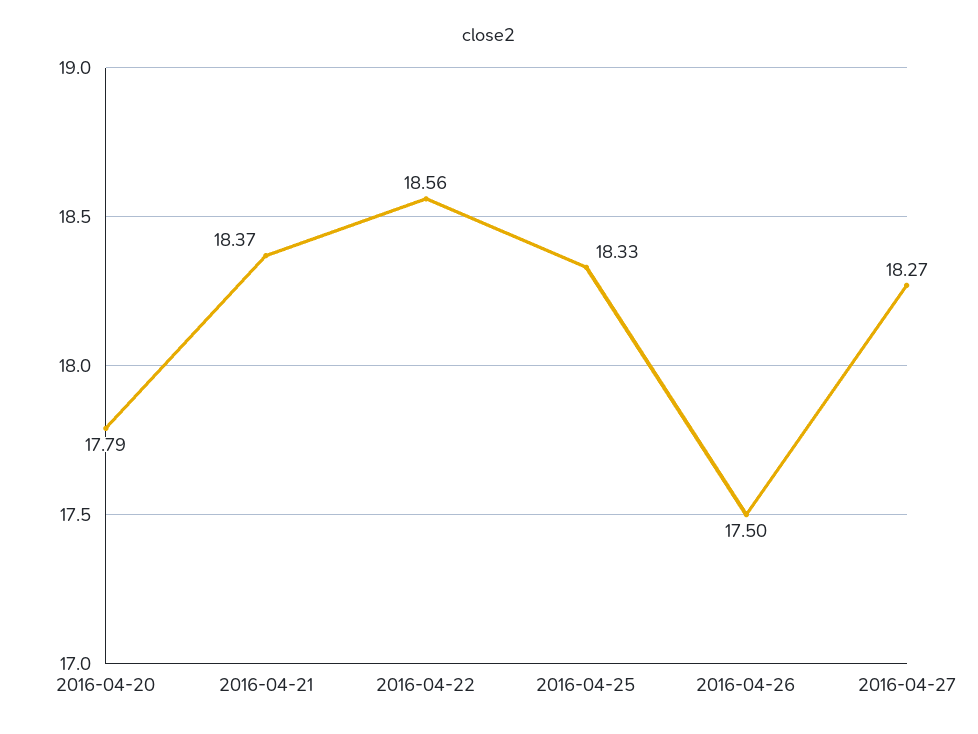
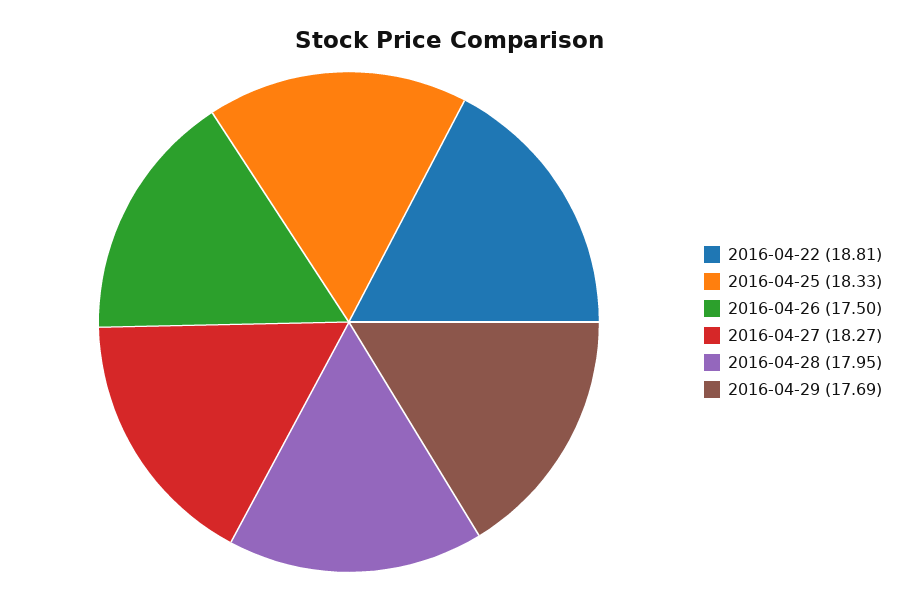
2016-04-20: 17.79 -> none
2016-04-21: 18.37 -> none
2016-04-22: 18.56 -> 18.81
2016-04-28: none -> 17.95
2016-04-29: none -> 17.69

